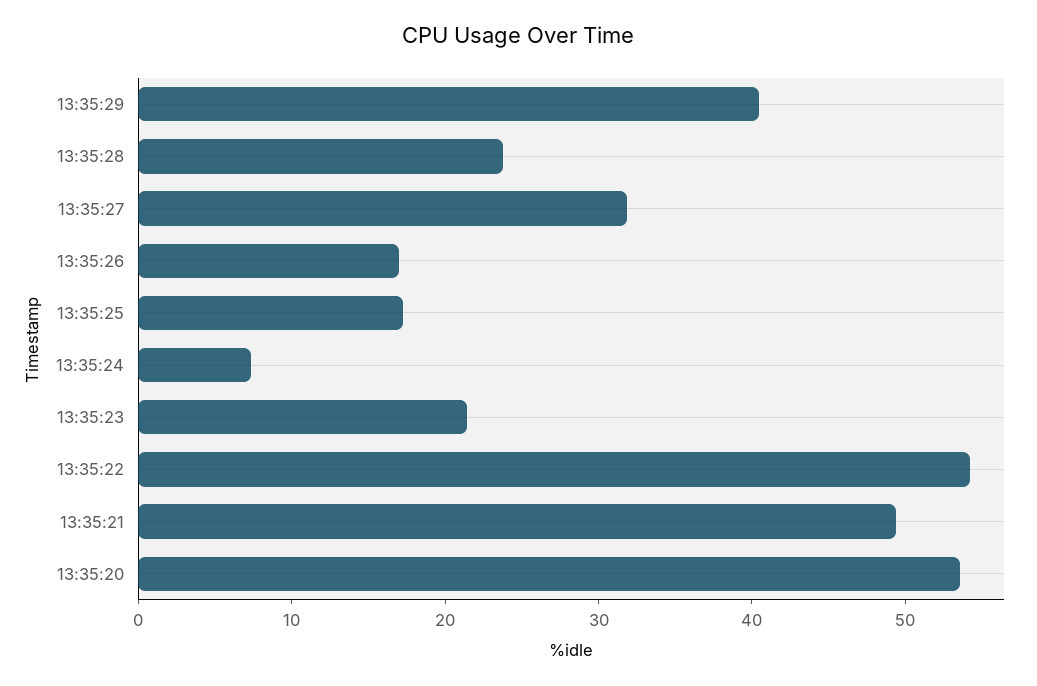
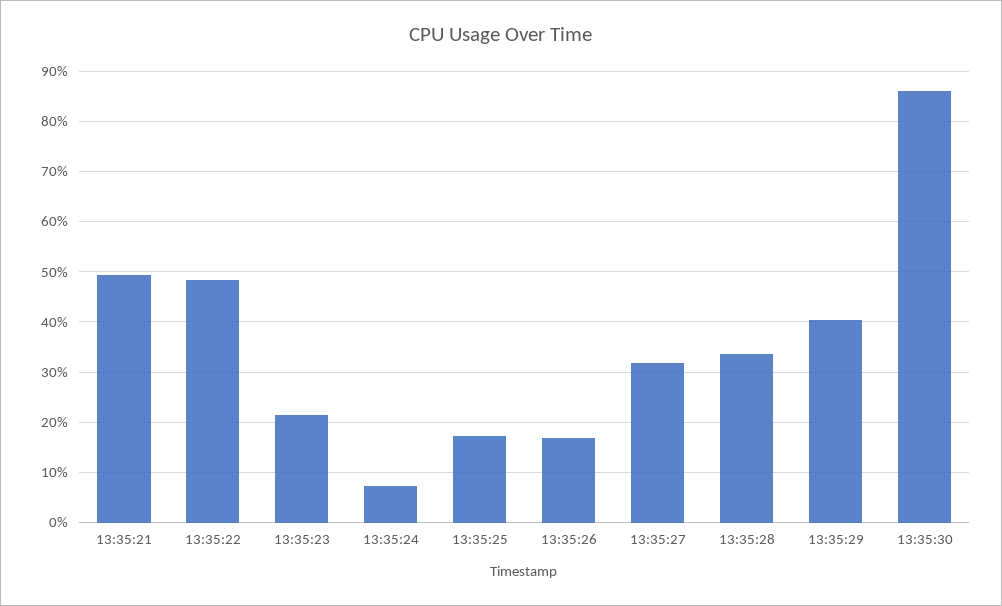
13:35:28: 24 -> 34
13:35:22: 54 -> 48
13:35:20: 54 -> none
13:35:30: none -> 86

